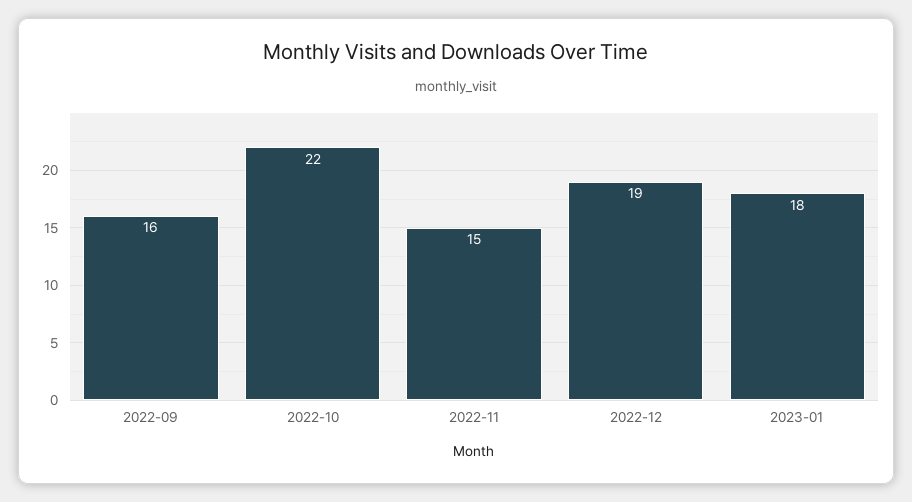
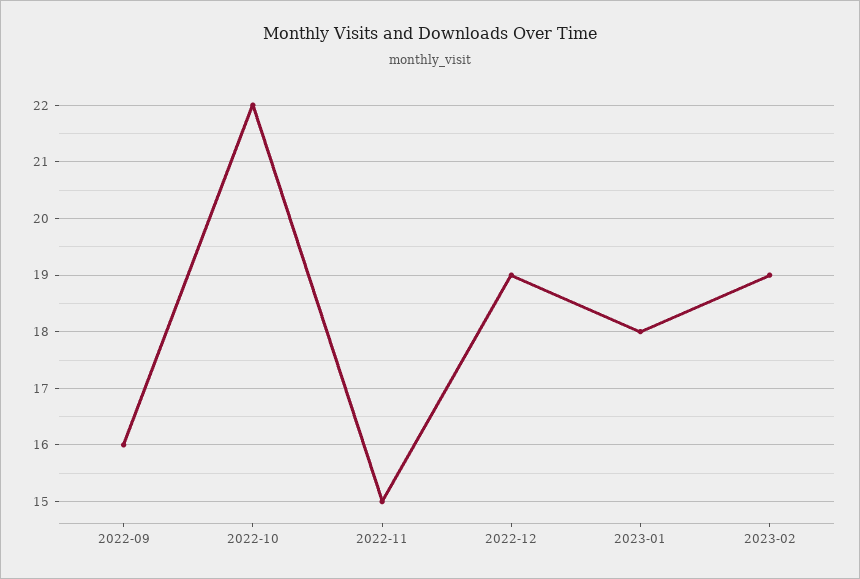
2023-02: none -> 19

